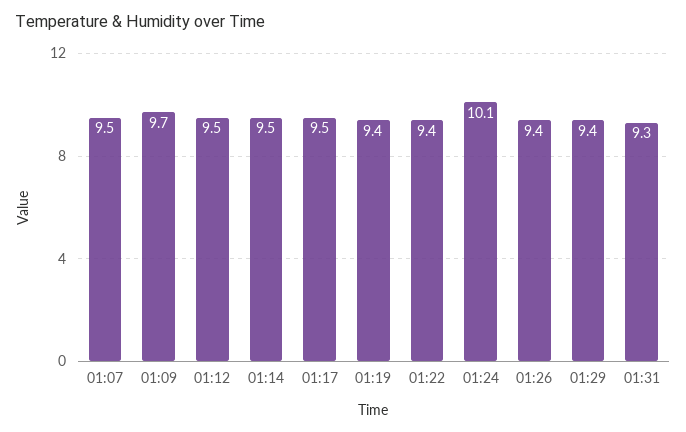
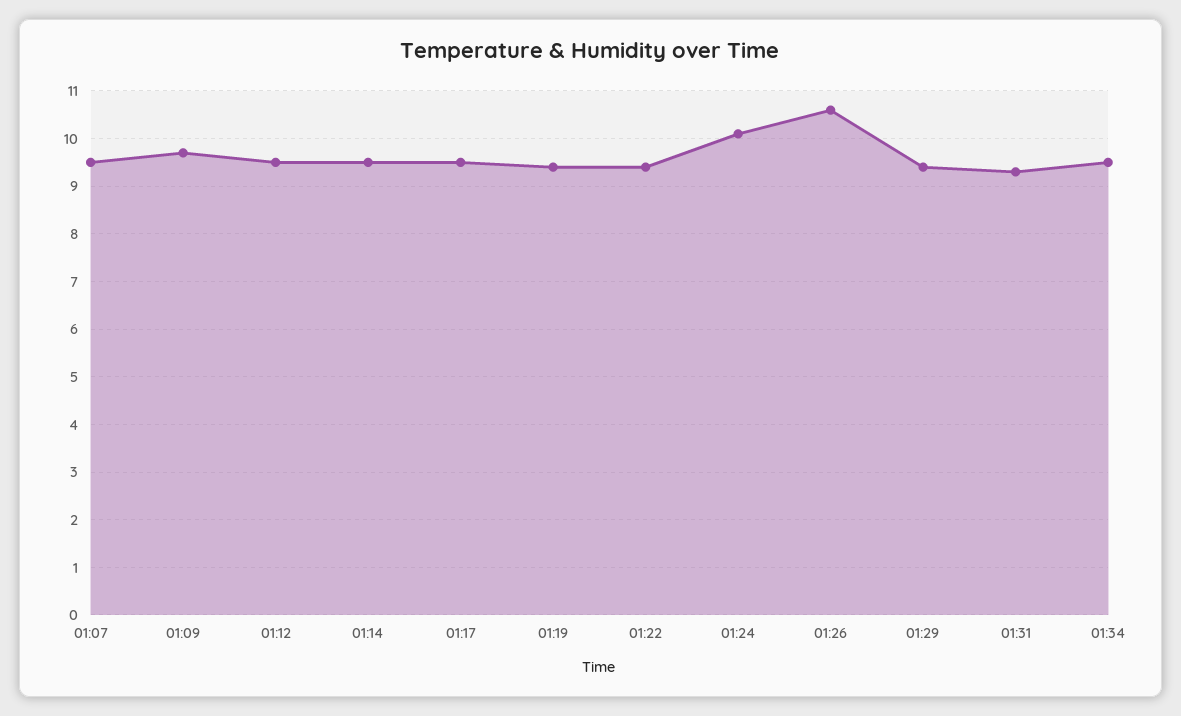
01:26: 9.4 -> 10.5
01:34: none -> 9.5

